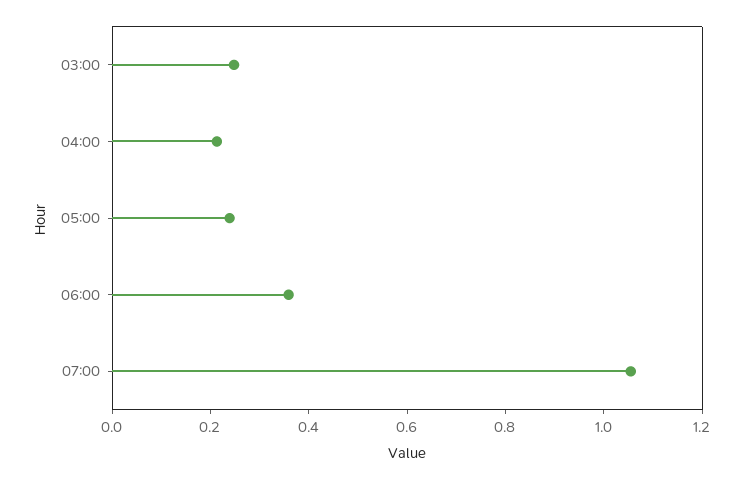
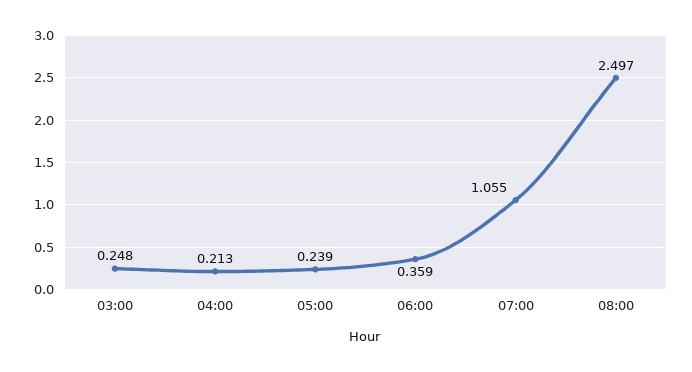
08:00: none -> 2.497

